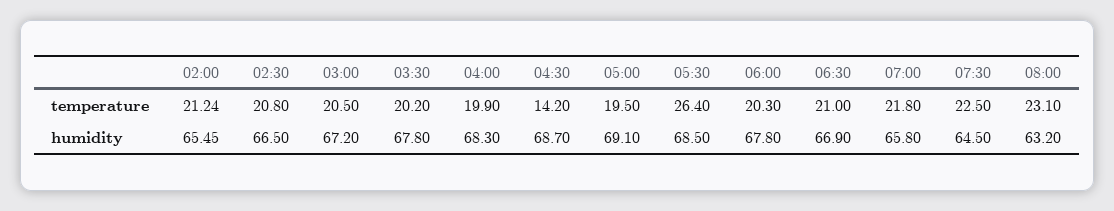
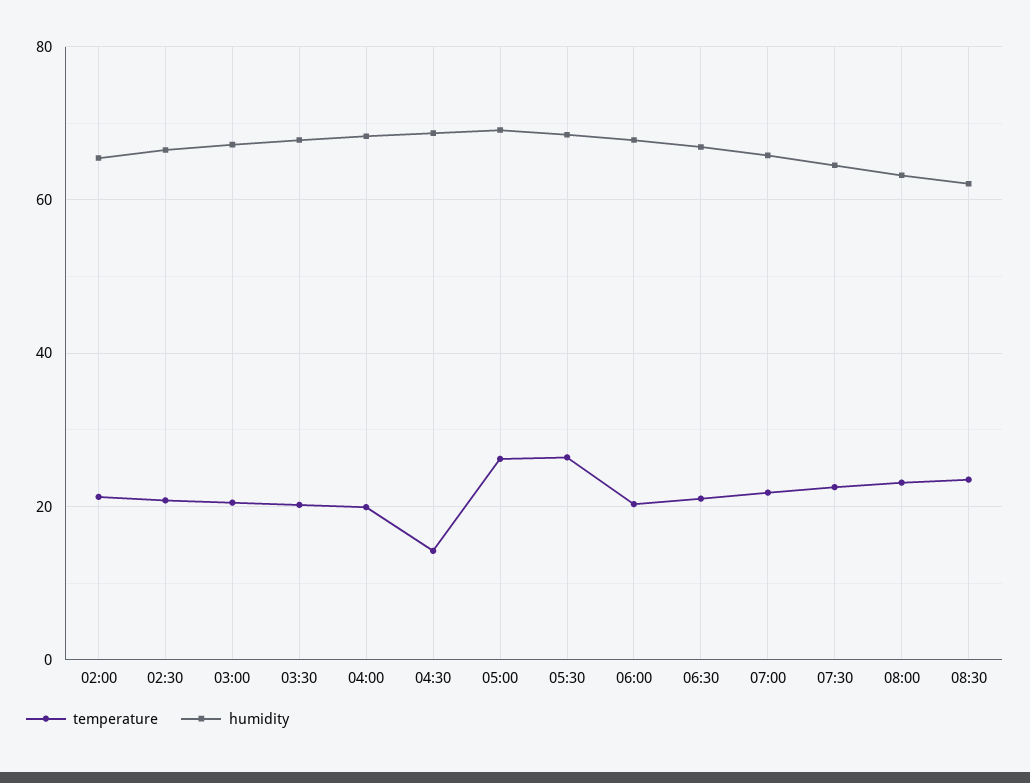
temperature, 05:00: 19.5 -> 26
temperature, 08:30: none -> 24
humidity, 08:30: none -> 62

